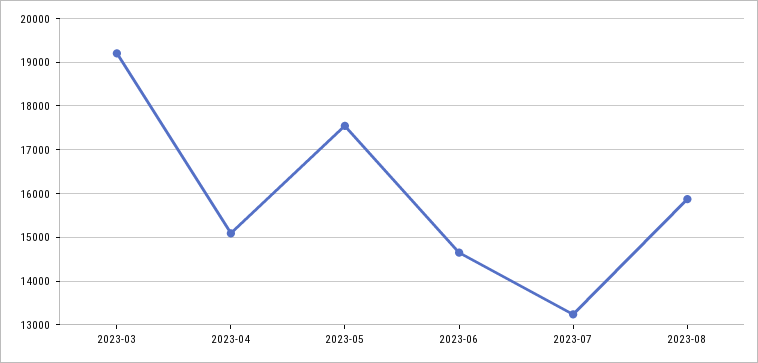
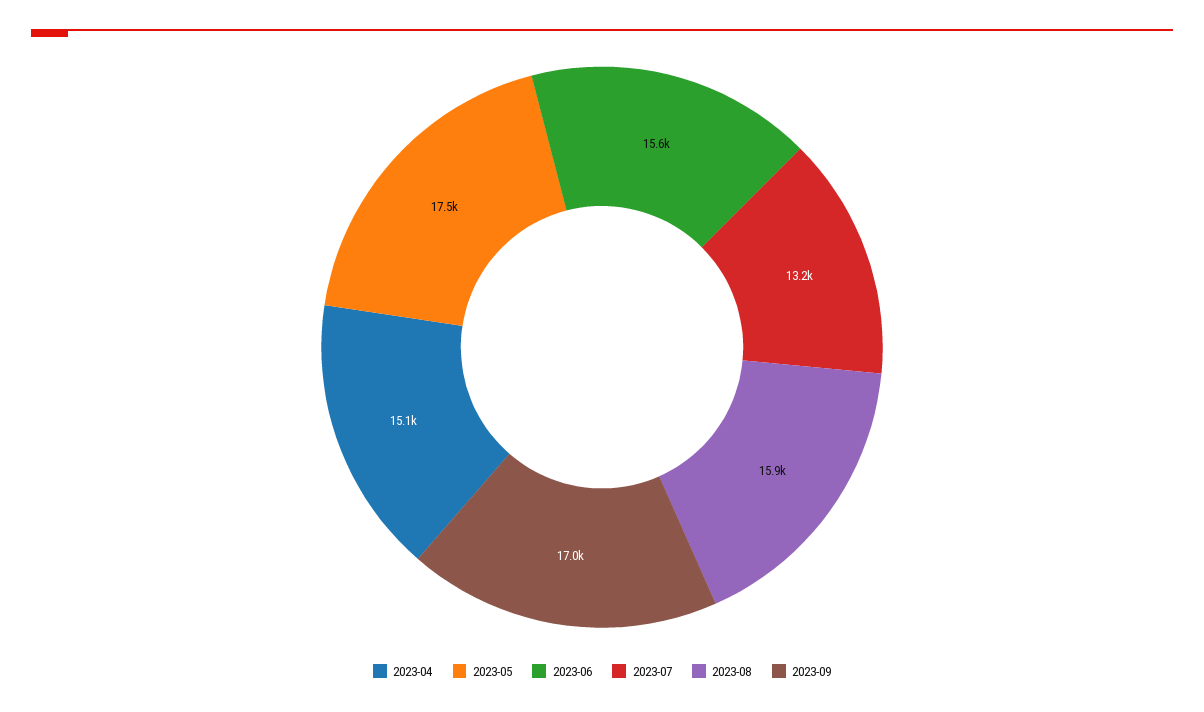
2023-03: 19200 -> none
2023-06: 14600 -> 15600
2023-09: none -> 17000

